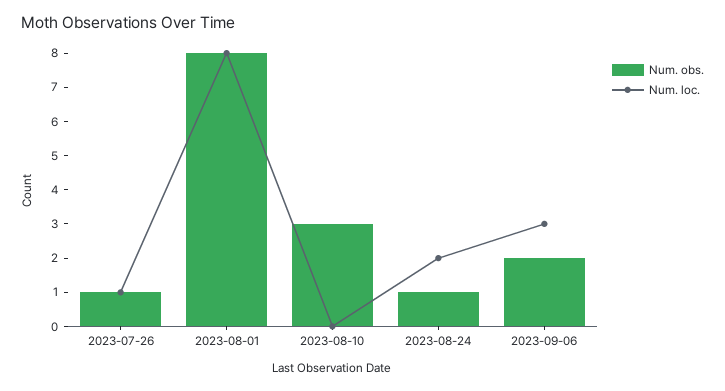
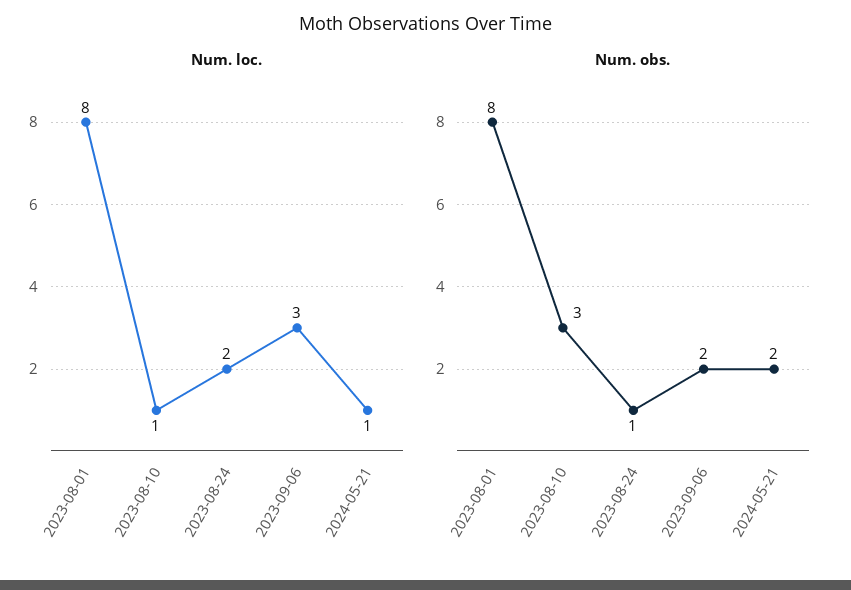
Num. obs., 2023-07-26: 1 -> none
Num. loc., 2023-07-26: 1 -> none
Num. loc., 2023-08-10: 0 -> 1
Num. loc., 2024-05-21: none -> 1
Num. obs., 2024-05-21: none -> 2

